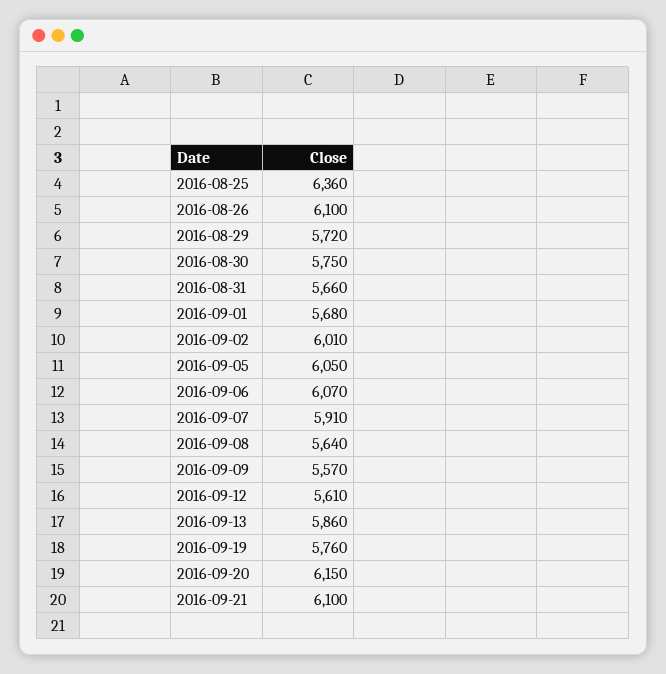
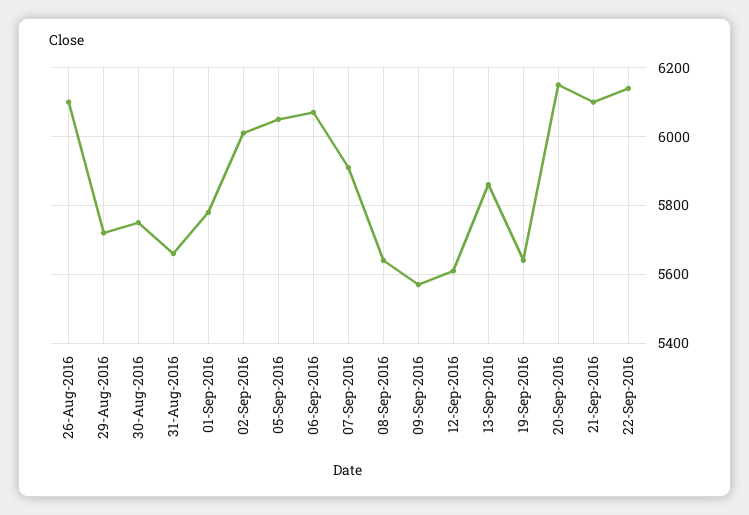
2016-08-25: 6360 -> none
2016-09-01: 5680 -> 5780
2016-09-19: 5760 -> 5640
22-Sep-2016: none -> 6140

